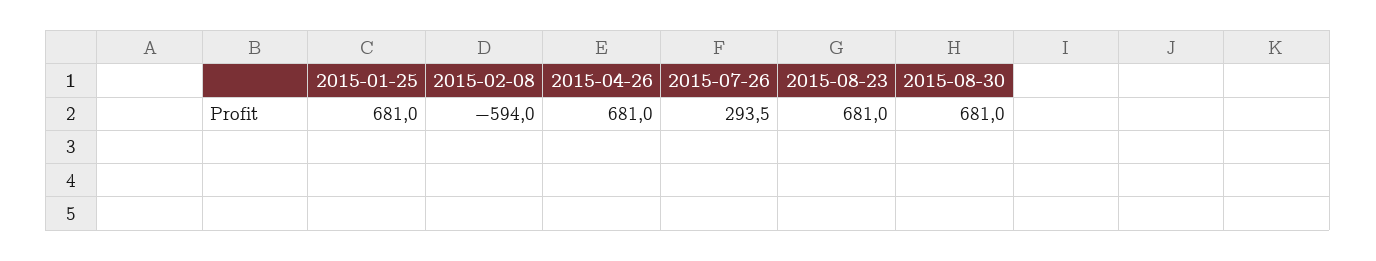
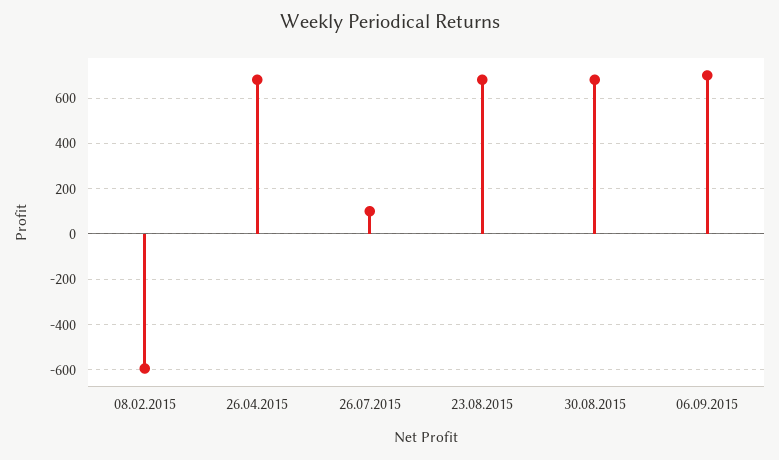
2015-01-25: 681 -> none
2015-07-26: 293.5 -> 100
06.09.2015: none -> 700

